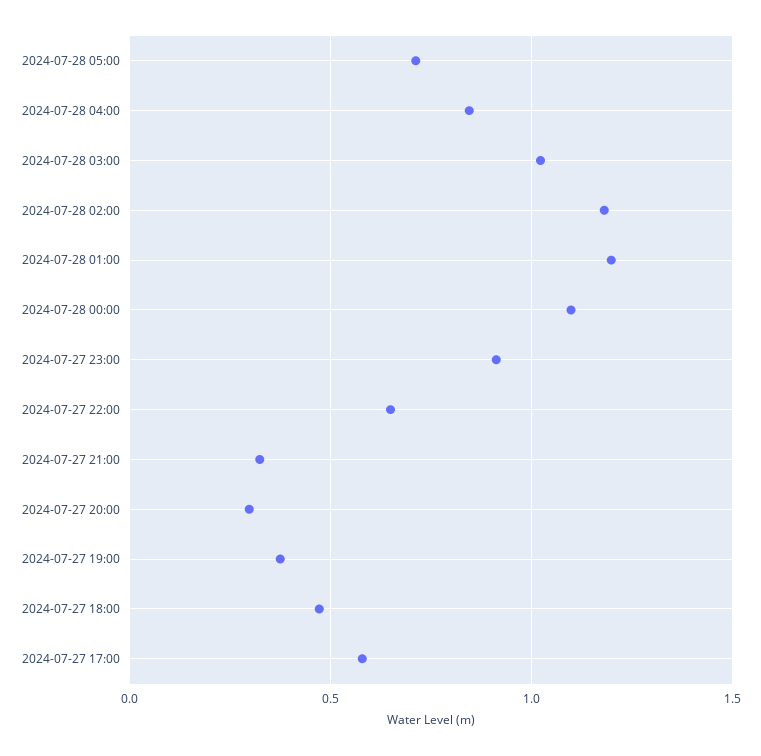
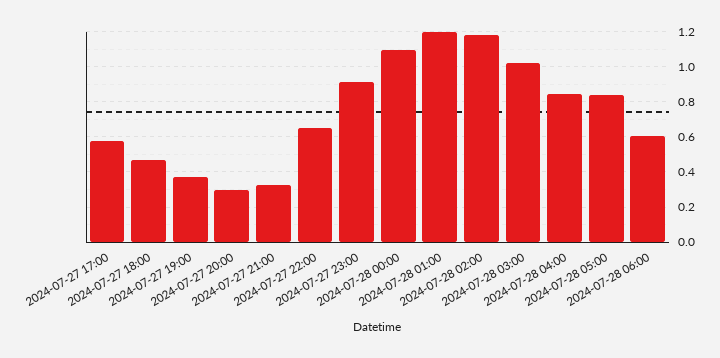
2024-07-28 05:00: 0.7 -> 0.85
2024-07-28 06:00: none -> 0.6

